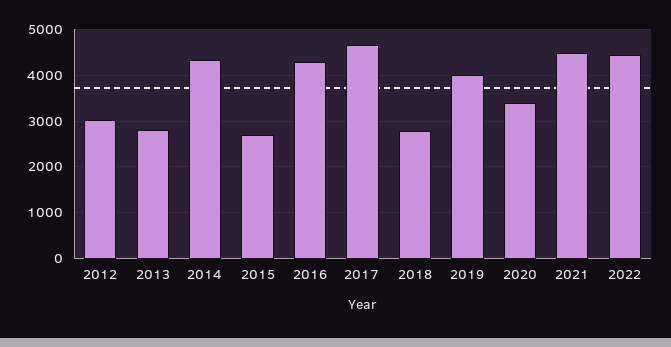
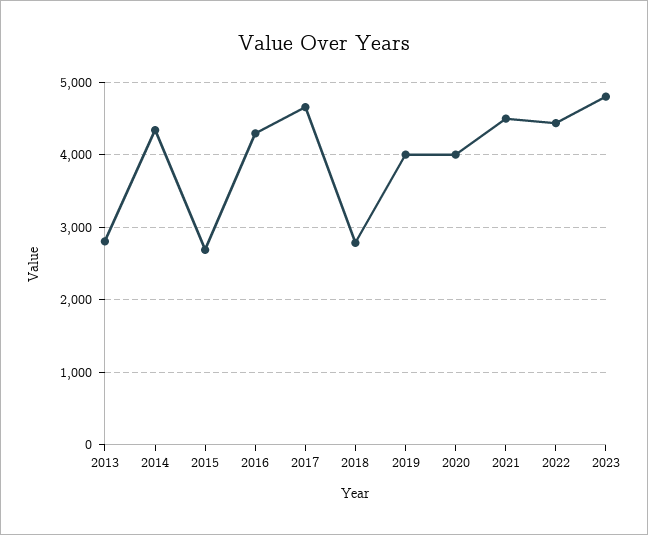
2012: 3000 -> none
2020: 3400 -> 4000
2023: none -> 4800

